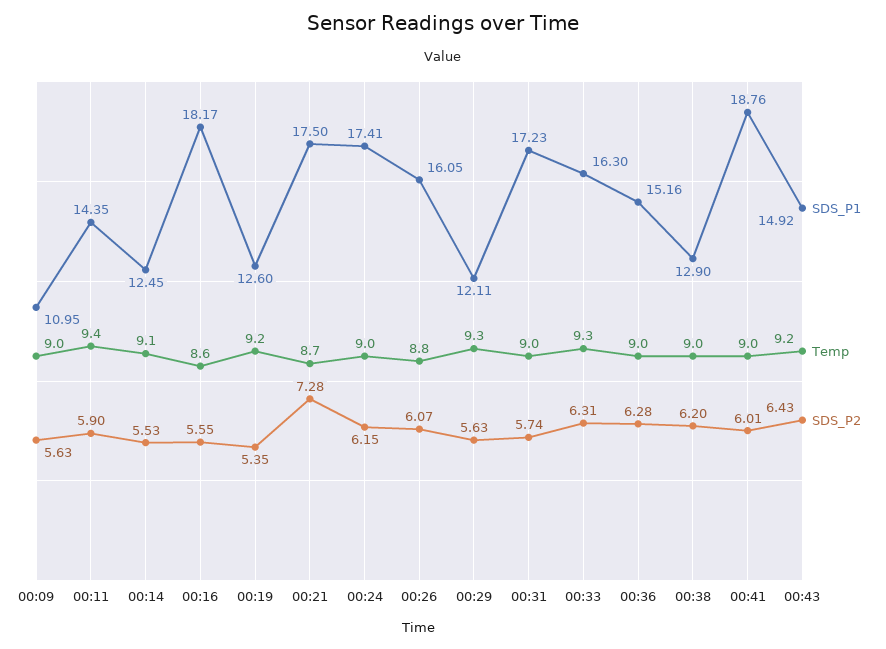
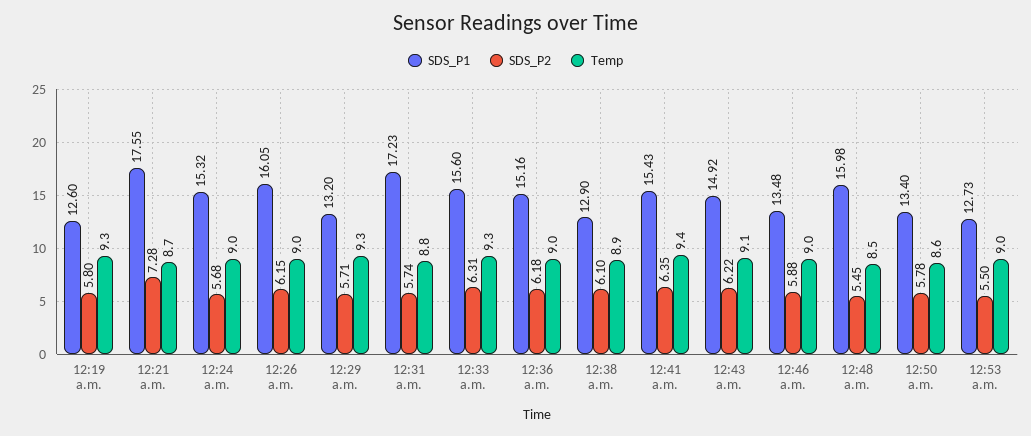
SDS_P1, 00:09: 10.95 -> none
Temp, 00:09: 9 -> none
SDS_P2, 00:09: 5.63 -> none
SDS_P1, 00:11: 14.35 -> none
Temp, 00:11: 9.4 -> none
SDS_P2, 00:11: 5.9 -> none
SDS_P1, 00:14: 12.45 -> none
Temp, 00:14: 9.1 -> none
SDS_P2, 00:14: 5.53 -> none
SDS_P1, 00:16: 18.17 -> none
Temp, 00:16: 8.6 -> none
SDS_P2, 00:16: 5.55 -> none
Temp, 00:19: 9.2 -> 9.3
SDS_P2, 00:19: 5.35 -> 5.8
SDS_P1, 00:21: 17.5 -> 17.55
SDS_P1, 00:24: 17.41 -> 15.32
SDS_P2, 00:24: 6.15 -> 5.68
Temp, 00:26: 8.8 -> 9
SDS_P2, 00:26: 6.07 -> 6.15
SDS_P1, 00:29: 12.11 -> 13.2
SDS_P2, 00:29: 5.63 -> 5.71
Temp, 00:31: 9 -> 8.8
SDS_P1, 00:33: 16.3 -> 15.6
SDS_P2, 00:36: 6.28 -> 6.18
Temp, 00:38: 9 -> 8.9
SDS_P2, 00:38: 6.2 -> 6.1
SDS_P1, 00:41: 18.76 -> 15.43
Temp, 00:41: 9 -> 9.4
SDS_P2, 00:41: 6.01 -> 6.35
Temp, 00:43: 9.2 -> 9.1
SDS_P2, 00:43: 6.43 -> 6.22
SDS_P1, 12:46 a.m.: none -> 13.48
SDS_P2, 12:46 a.m.: none -> 5.88
Temp, 12:46 a.m.: none -> 9
SDS_P1, 12:48 a.m.: none -> 15.98
SDS_P2, 12:48 a.m.: none -> 5.45
Temp, 12:48 a.m.: none -> 8.5
SDS_P1, 12:50 a.m.: none -> 13.4
SDS_P2, 12:50 a.m.: none -> 5.78
Temp, 12:50 a.m.: none -> 8.6
SDS_P1, 12:53 a.m.: none -> 12.73
SDS_P2, 12:53 a.m.: none -> 5.5
Temp, 12:53 a.m.: none -> 9

